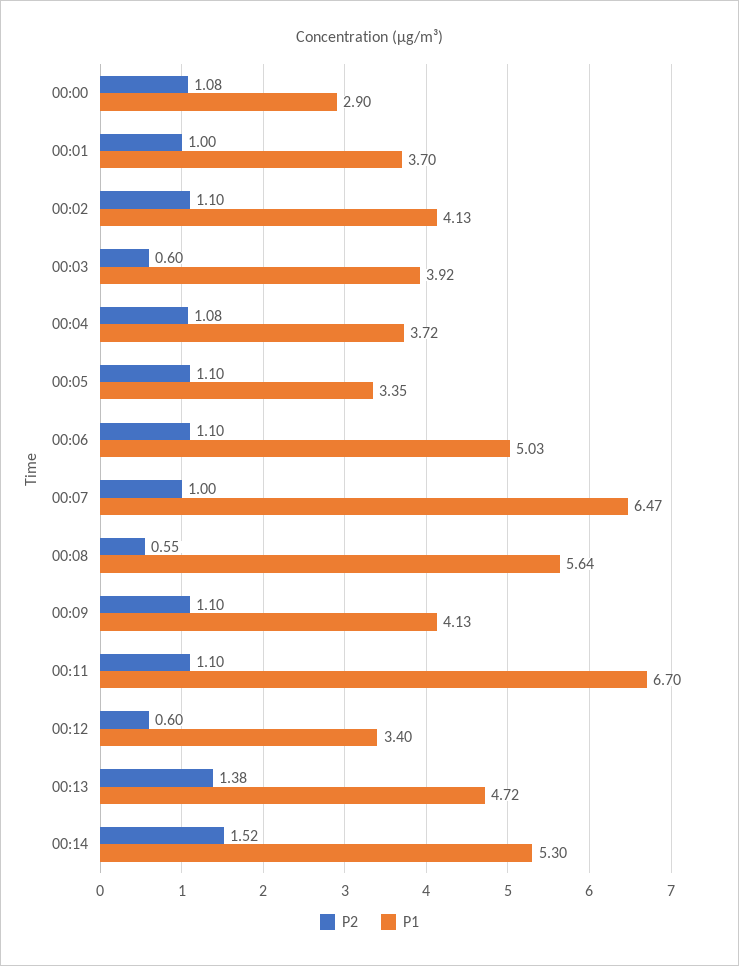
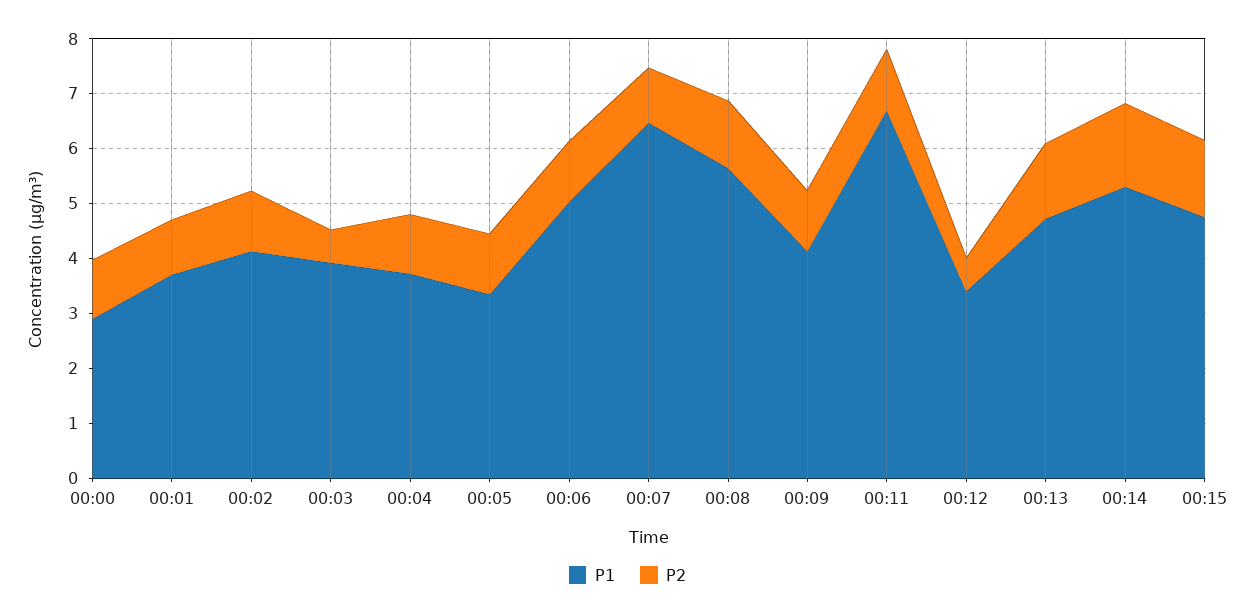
P2, 00:08: 0.55 -> 1.2
P1, 00:15: none -> 4.8
P2, 00:15: none -> 1.4

